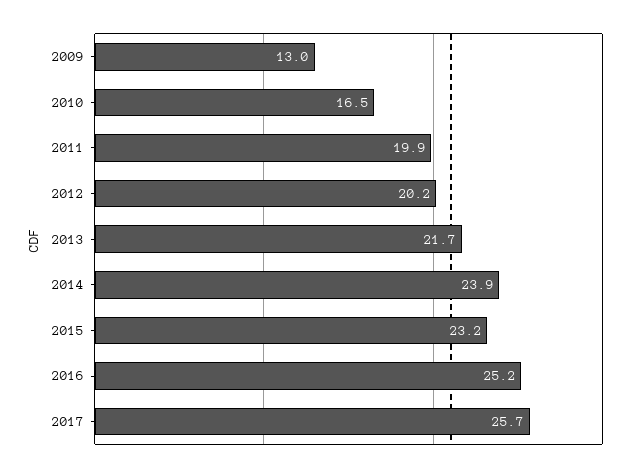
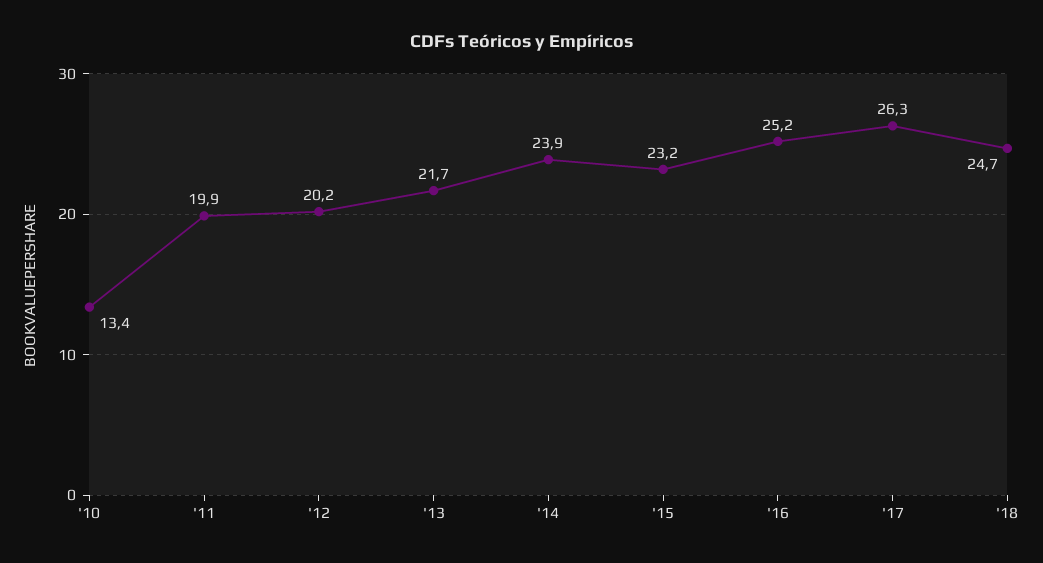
2009: 13 -> none
2010: 16.5 -> 13.4
2017: 25.7 -> 26.3
'18: none -> 24.7

